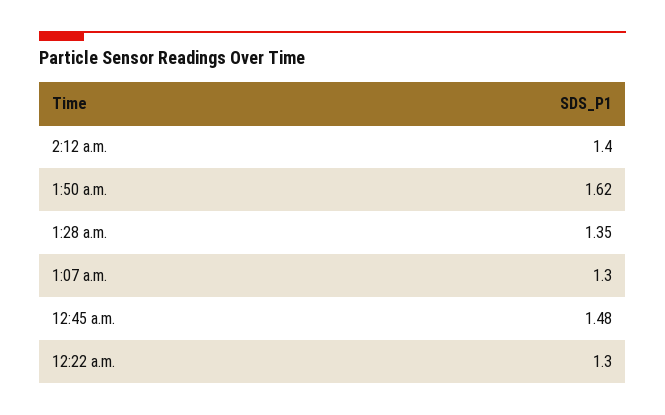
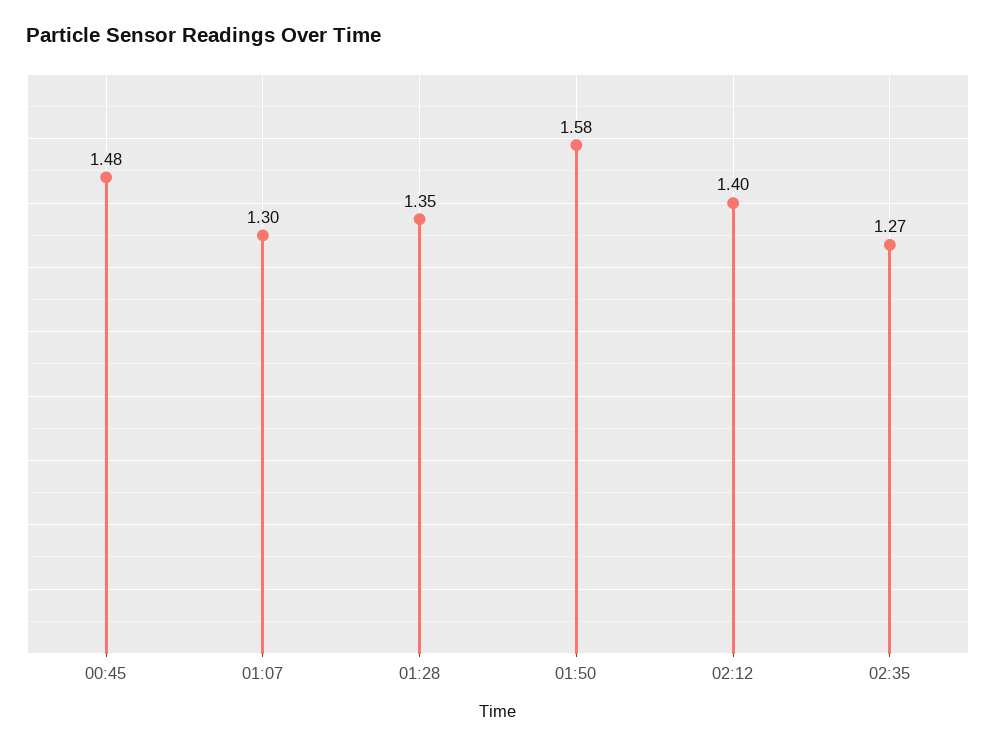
1:50 a.m.: 1.62 -> 1.58
12:22 a.m.: 1.3 -> none
02:35: none -> 1.27

